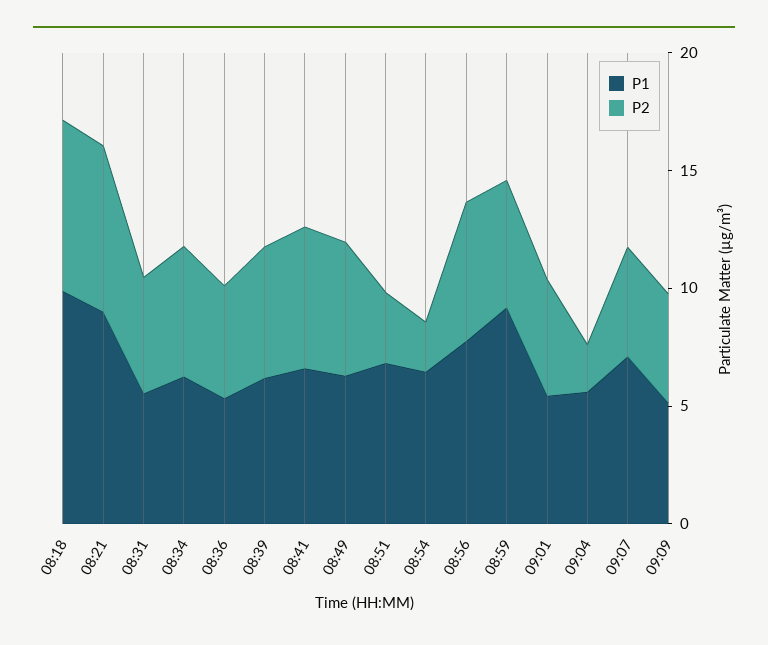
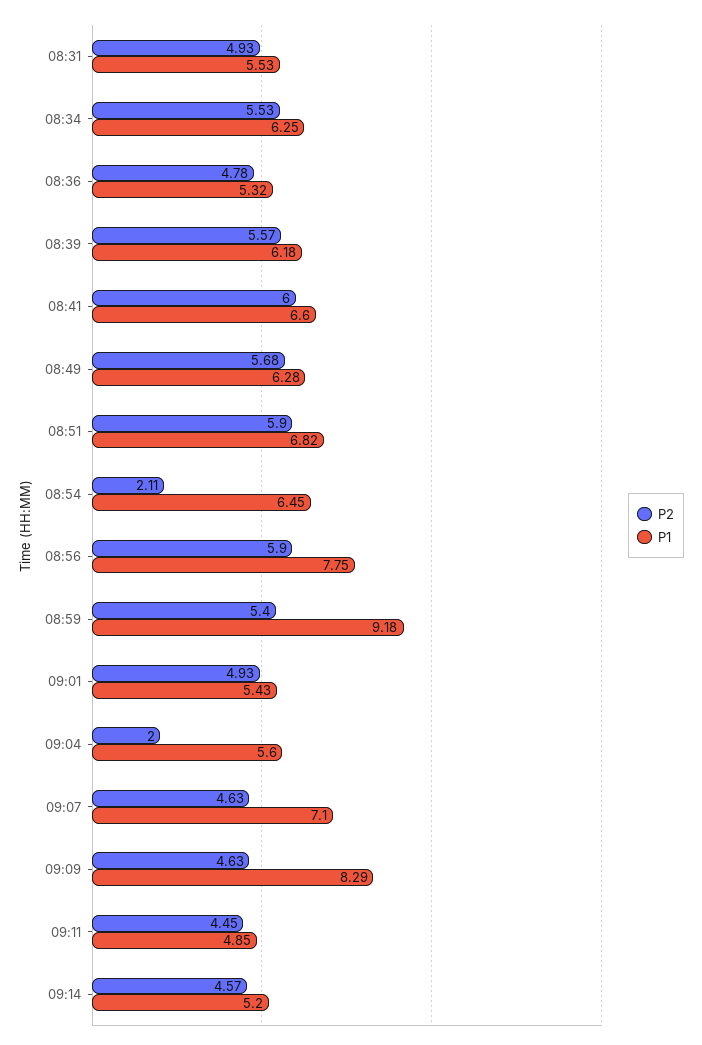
P1, 08:18: 10 -> none
P2, 08:18: 7 -> none
P1, 08:21: 9 -> none
P2, 08:21: 7 -> none
P2, 08:51: 3 -> 5.9
P1, 09:09: 5 -> 8.29
P2, 09:11: none -> 4.45
P1, 09:11: none -> 4.85
P2, 09:14: none -> 4.57
P1, 09:14: none -> 5.2

